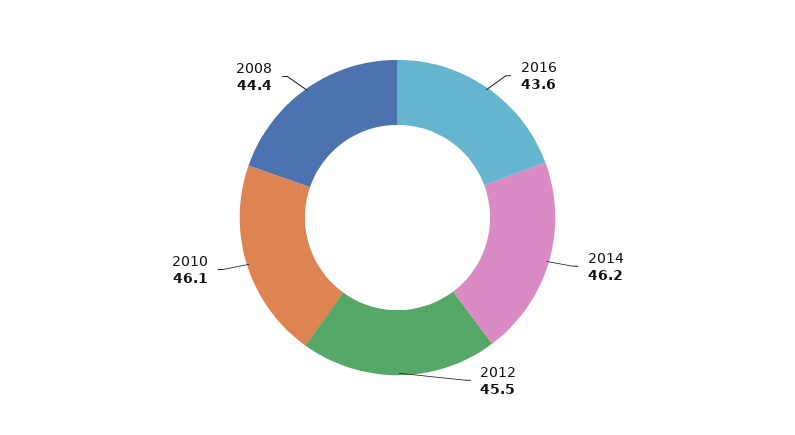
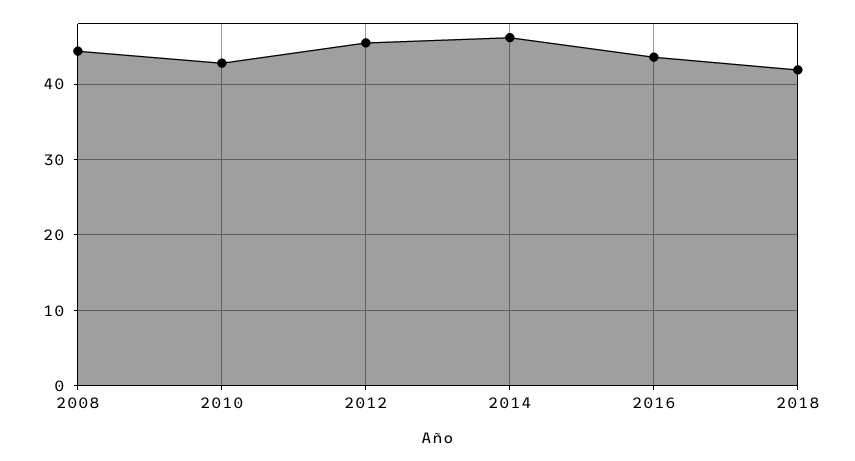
2010: 46.1 -> 43
2018: none -> 42

